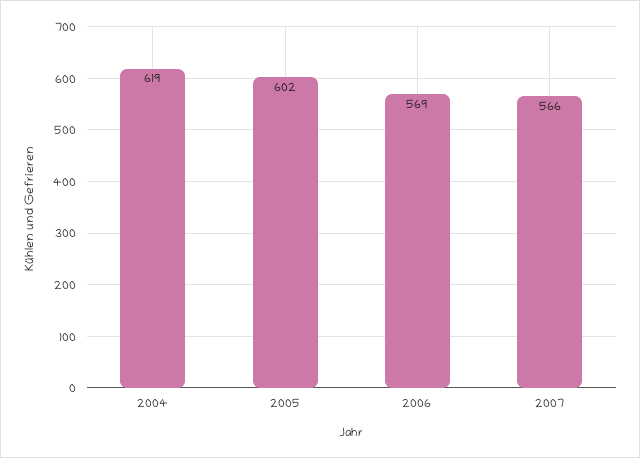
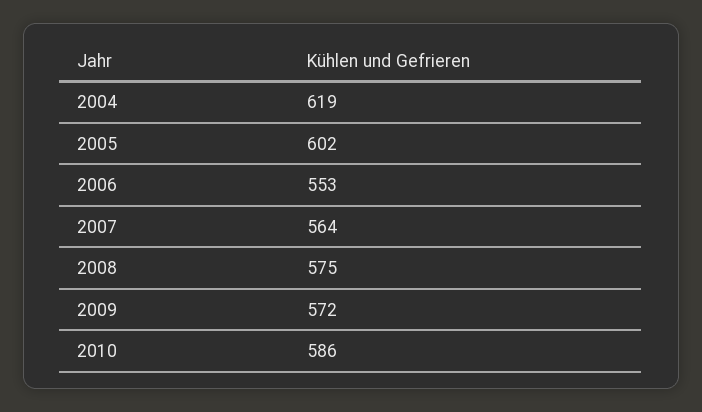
2006: 569 -> 553
2007: 566 -> 564
2008: none -> 575
2009: none -> 572
2010: none -> 586

